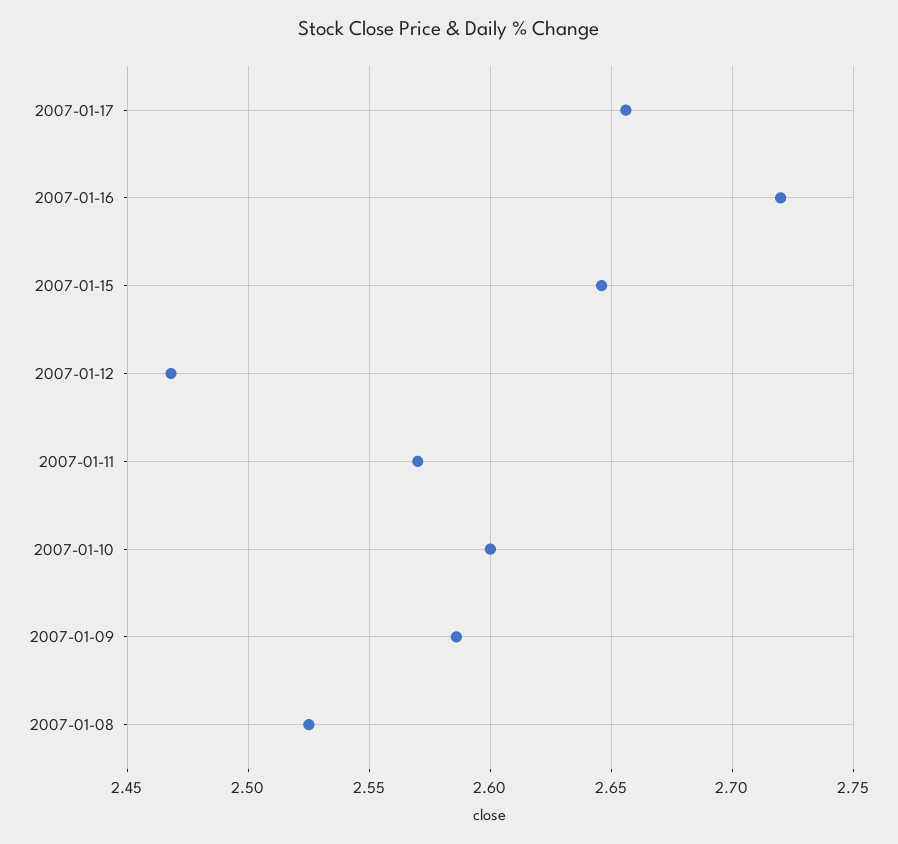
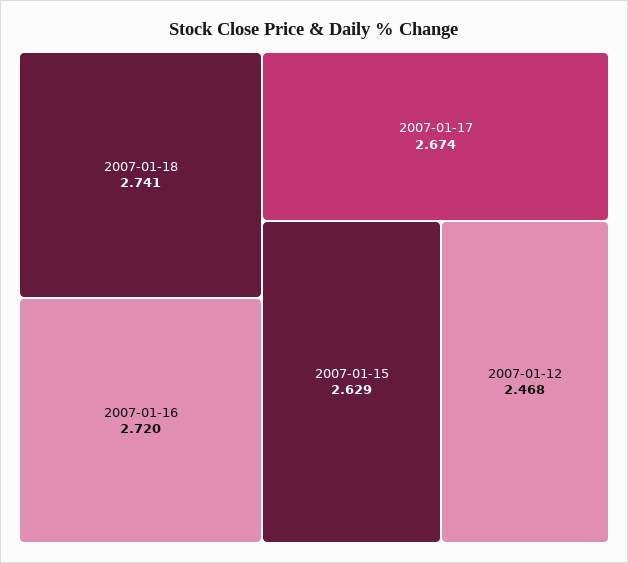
2007-01-17: 2.655 -> 2.674
2007-01-15: 2.645 -> 2.629
2007-01-11: 2.57 -> none
2007-01-10: 2.6 -> none
2007-01-09: 2.585 -> none
2007-01-08: 2.525 -> none
2007-01-18: none -> 2.741

